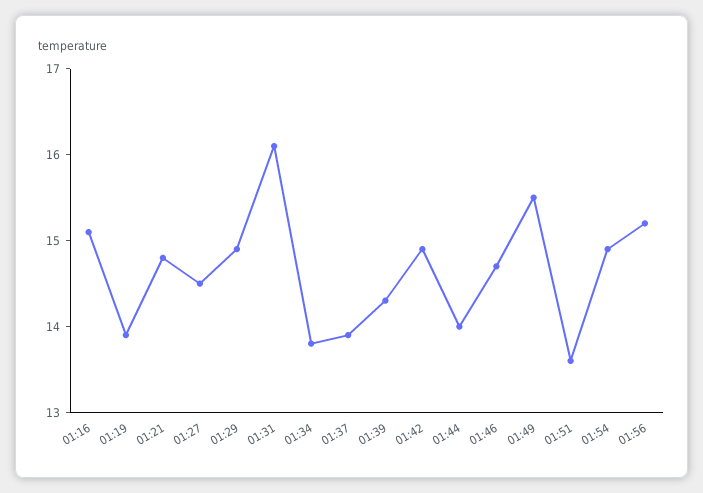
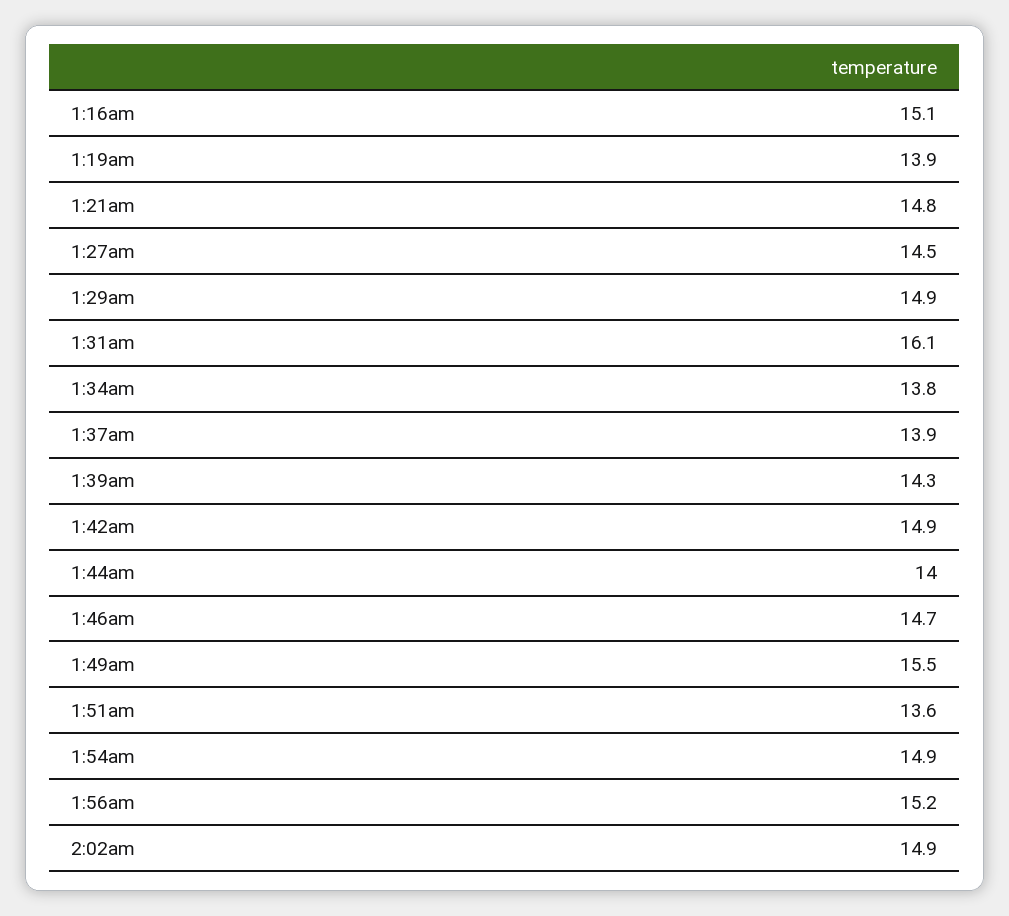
2:02am: none -> 14.9

